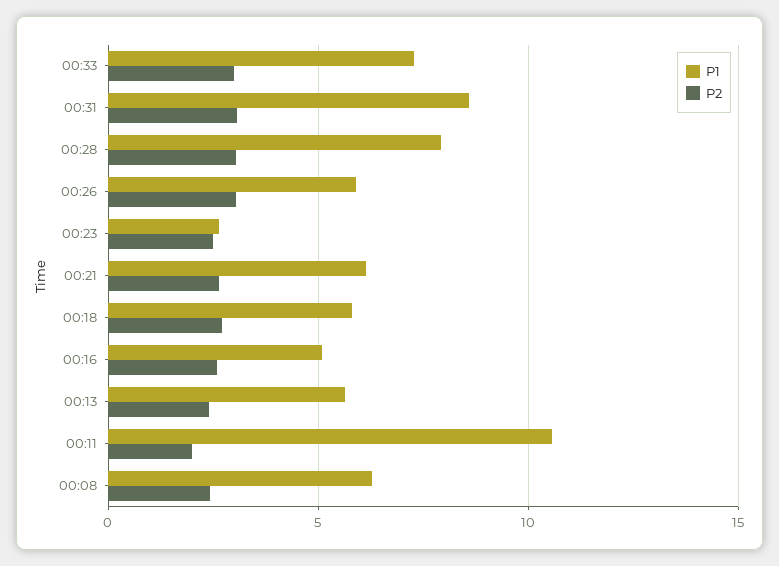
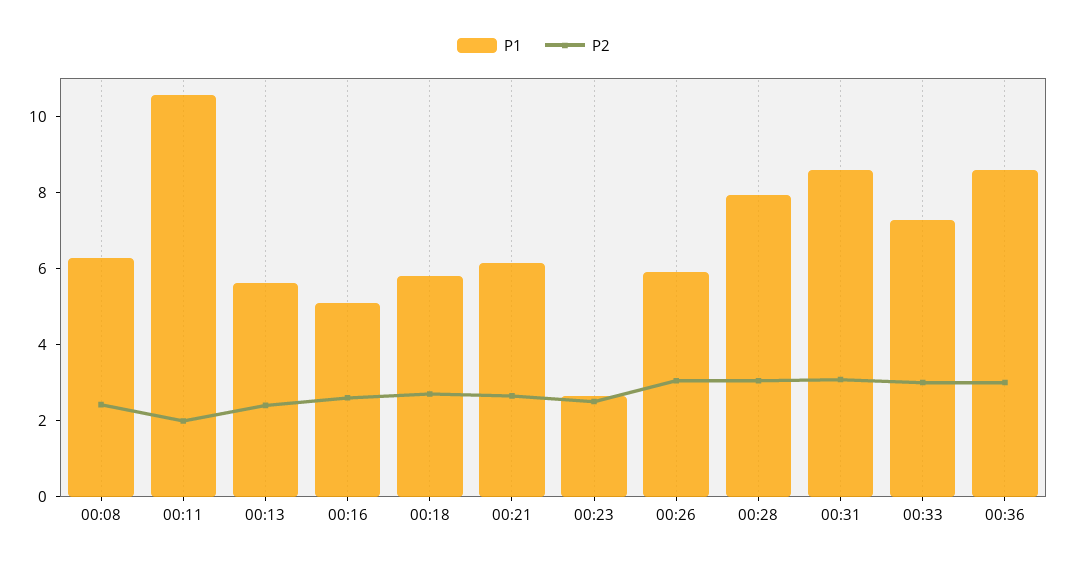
P1, 00:36: none -> 8.5
P2, 00:36: none -> 3

